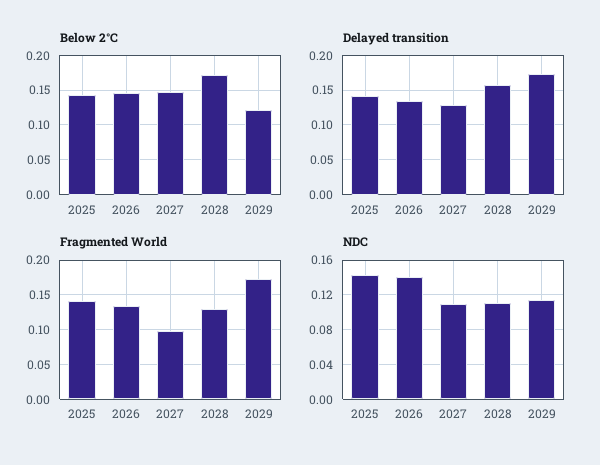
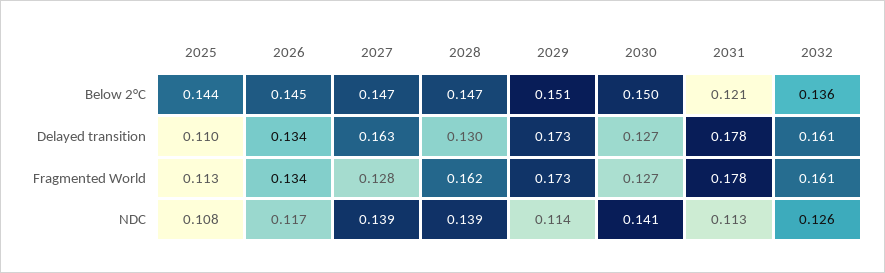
Below 2°C, 2028: 0.17 -> 0.147
Below 2°C, 2029: 0.12 -> 0.151
Delayed transition, 2025: 0.14 -> 0.11
Delayed transition, 2027: 0.13 -> 0.163
Delayed transition, 2028: 0.16 -> 0.13
Fragmented World, 2025: 0.14 -> 0.113
Fragmented World, 2027: 0.1 -> 0.128
Fragmented World, 2028: 0.13 -> 0.162
NDC, 2025: 0.14 -> 0.108
NDC, 2026: 0.14 -> 0.117
NDC, 2027: 0.11 -> 0.139
NDC, 2028: 0.11 -> 0.139
Below 2°C, 2030: none -> 0.15
Below 2°C, 2031: none -> 0.121
Below 2°C, 2032: none -> 0.136
Delayed transition, 2030: none -> 0.127
Delayed transition, 2031: none -> 0.178
Delayed transition, 2032: none -> 0.161
Fragmented World, 2030: none -> 0.127
Fragmented World, 2031: none -> 0.178
Fragmented World, 2032: none -> 0.161
NDC, 2030: none -> 0.141
NDC, 2031: none -> 0.113
NDC, 2032: none -> 0.126

